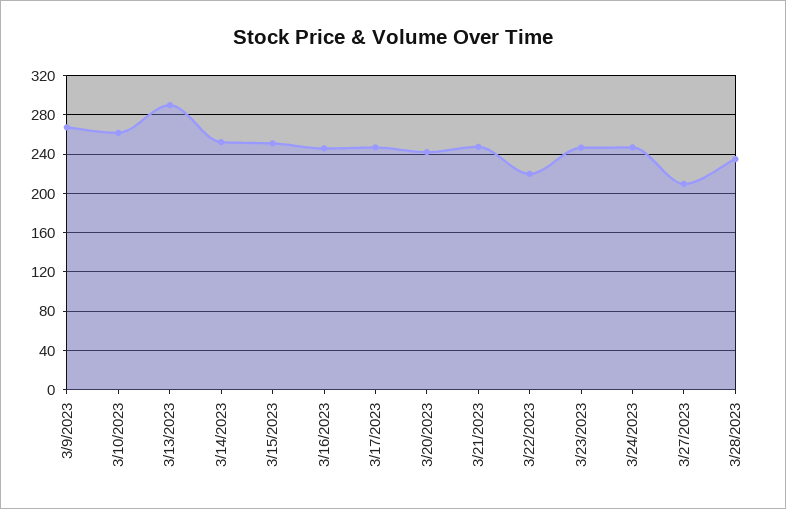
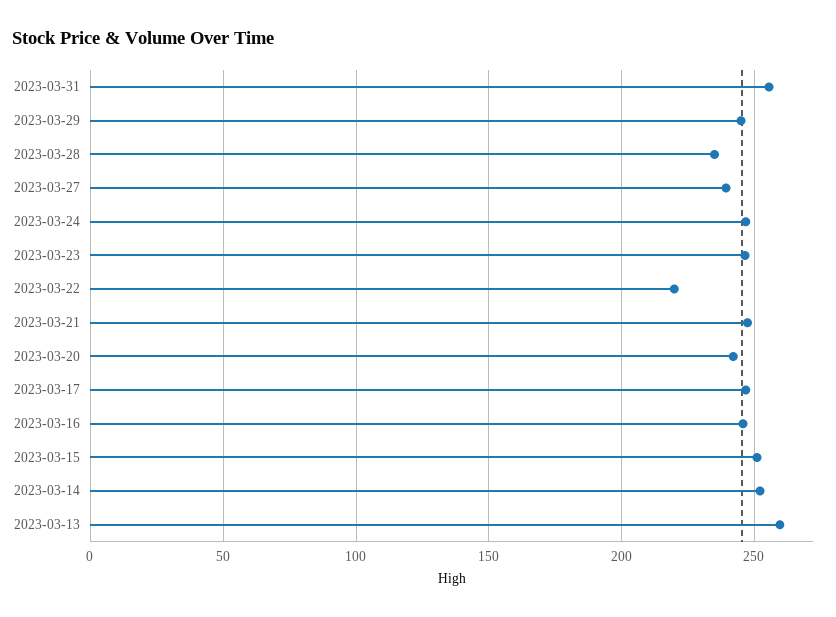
3/9/2023: 270 -> none
3/10/2023: 260 -> none
3/13/2023: 290 -> 260
3/27/2023: 210 -> 240
2023-03-31: none -> 255
2023-03-29: none -> 245

